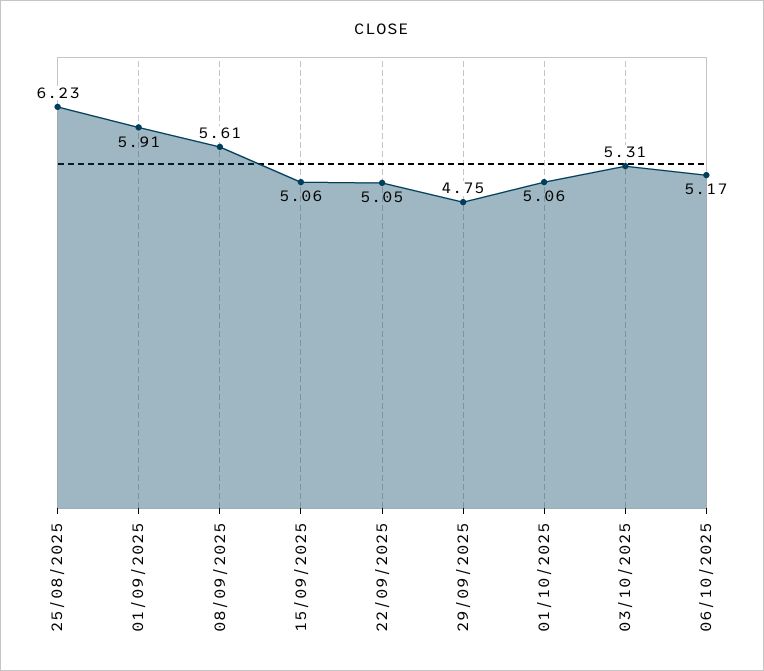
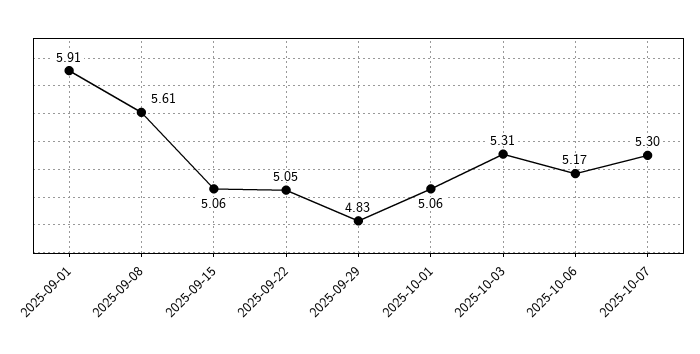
25/08/2025: 6.23 -> none
29/09/2025: 4.75 -> 4.83
2025-10-07: none -> 5.3

